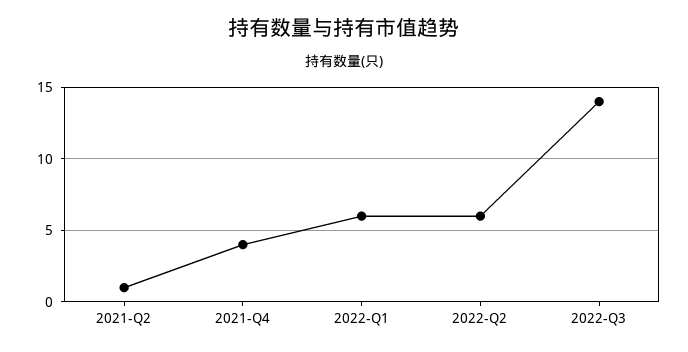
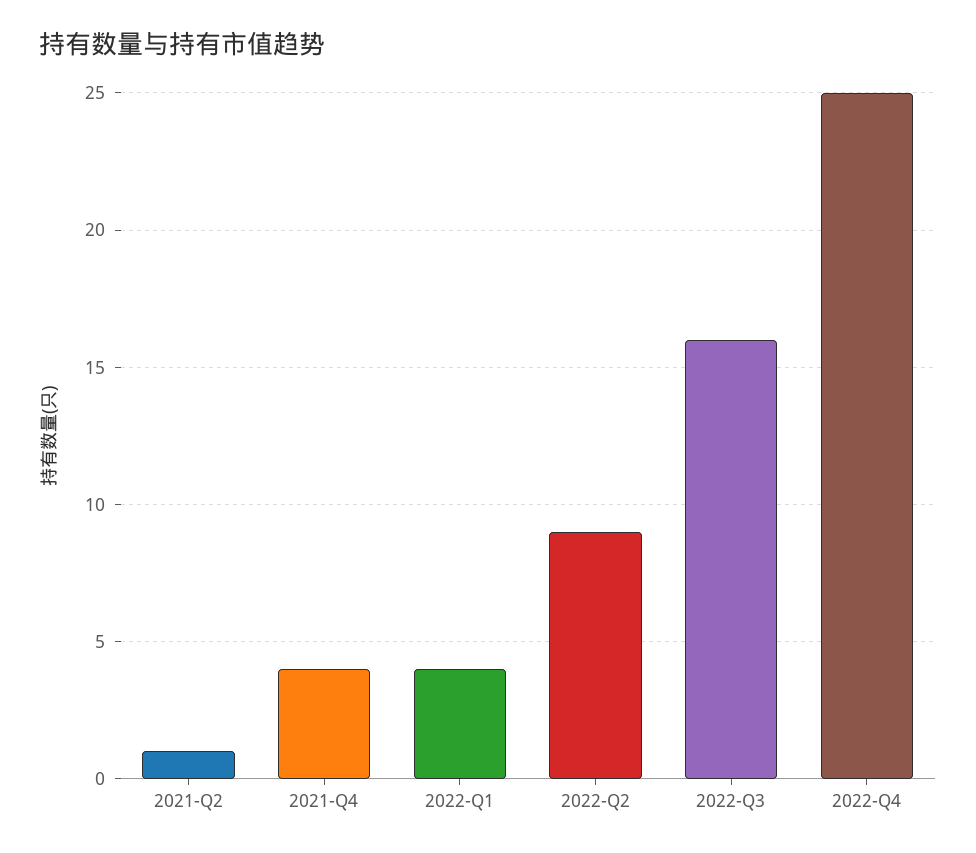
2022-Q1: 6 -> 4
2022-Q2: 6 -> 9
2022-Q3: 14 -> 16
2022-Q4: none -> 25

